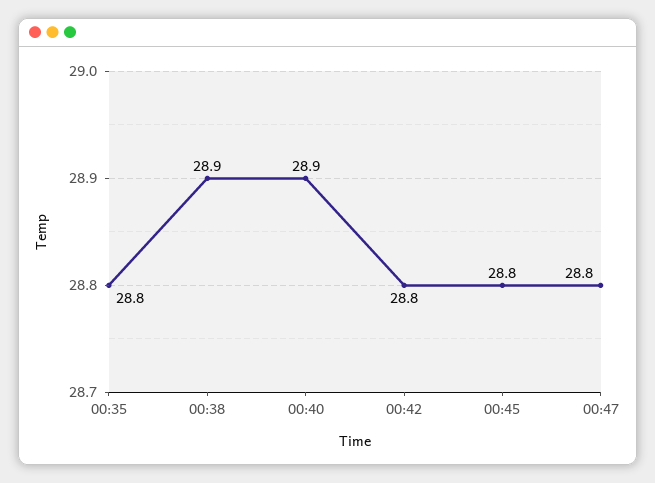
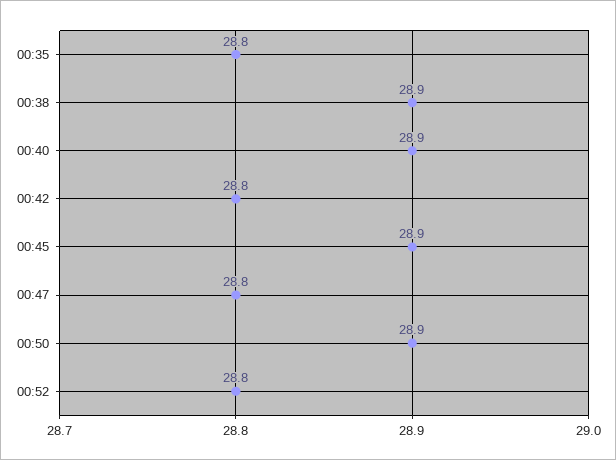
00:45: 28.8 -> 28.9
00:50: none -> 28.9
00:52: none -> 28.8

